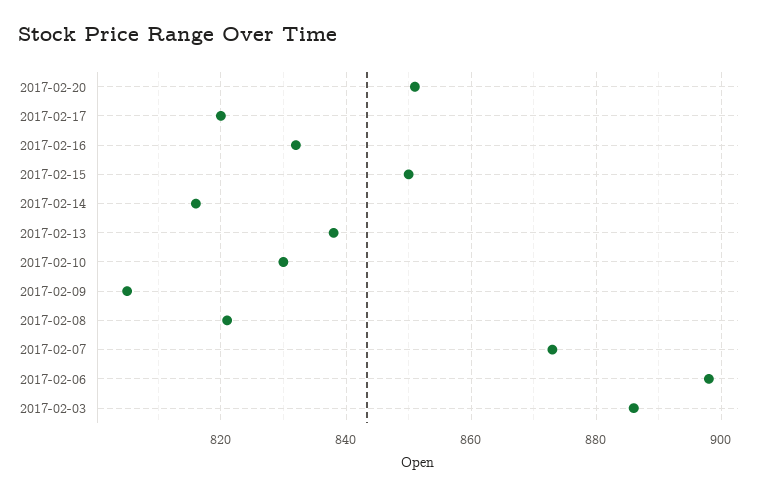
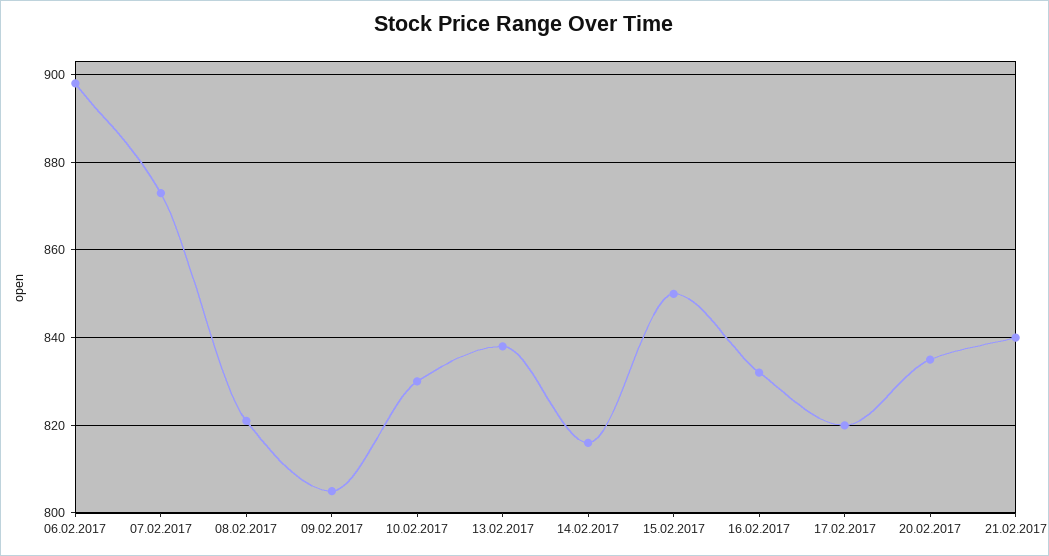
2017-02-20: 850 -> 835
2017-02-03: 885 -> none
21.02.2017: none -> 840

